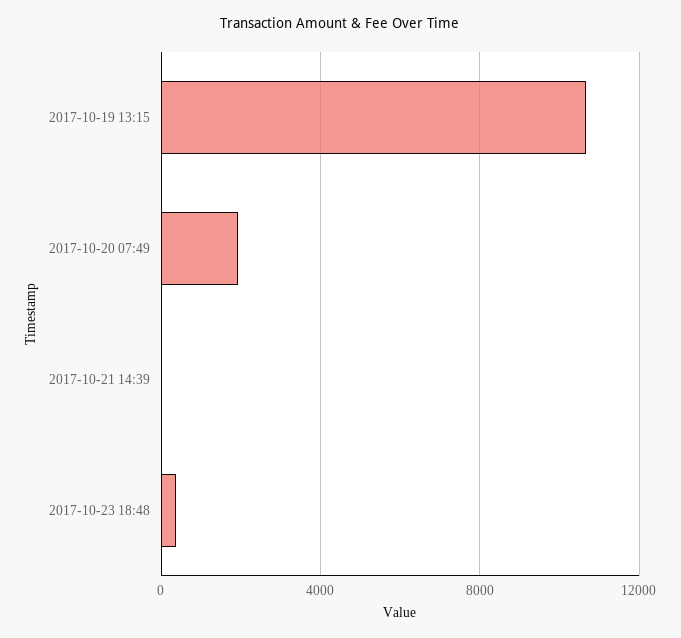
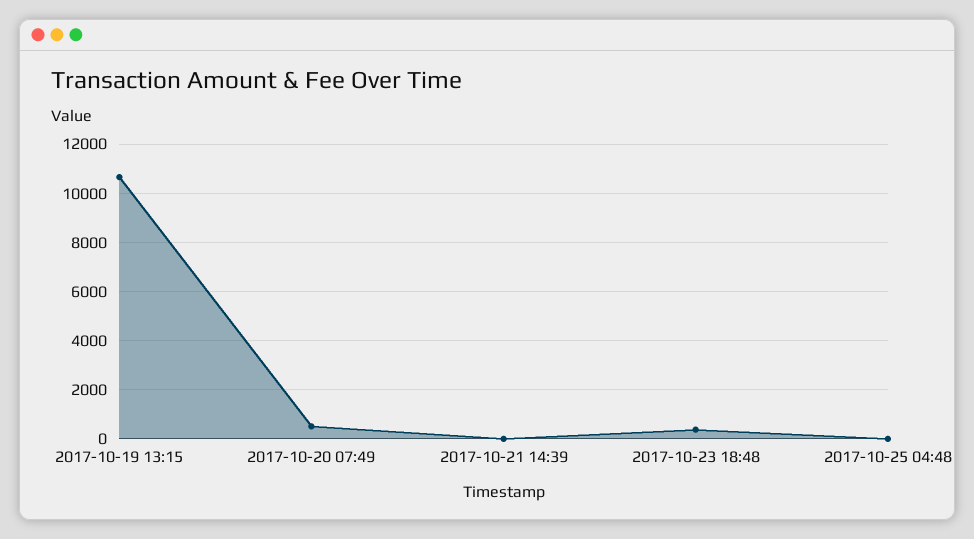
2017-10-20 07:49: 2000 -> 500
2017-10-25 04:48: none -> 0

